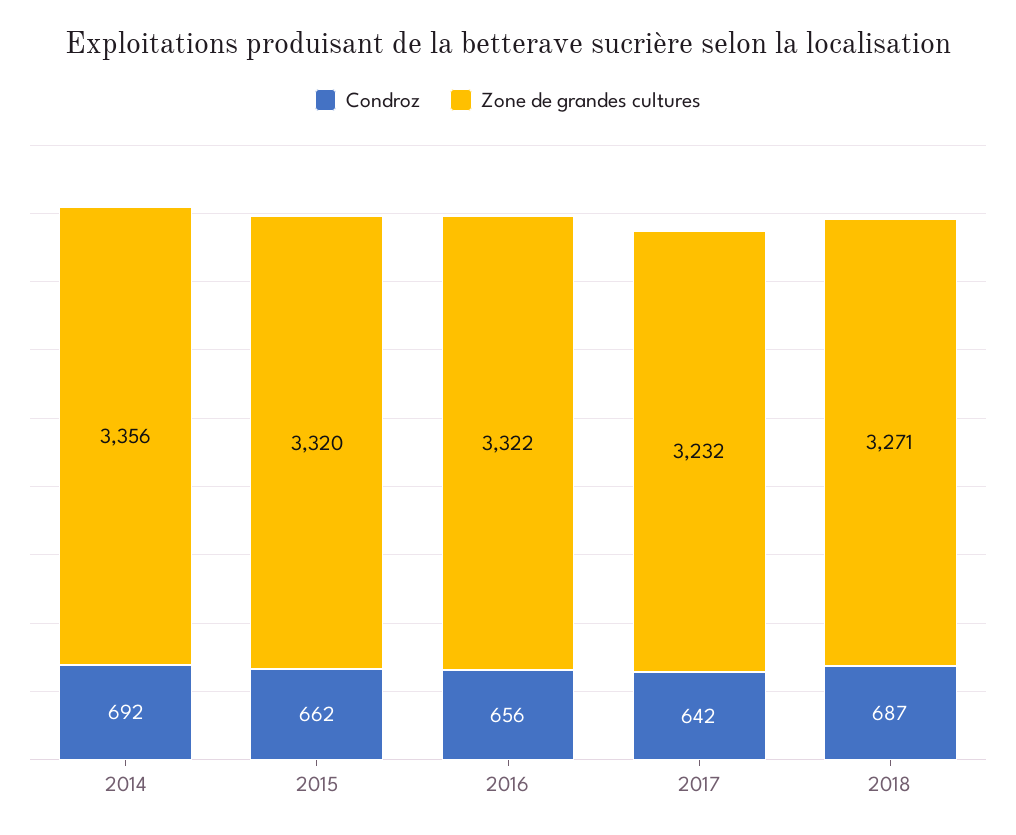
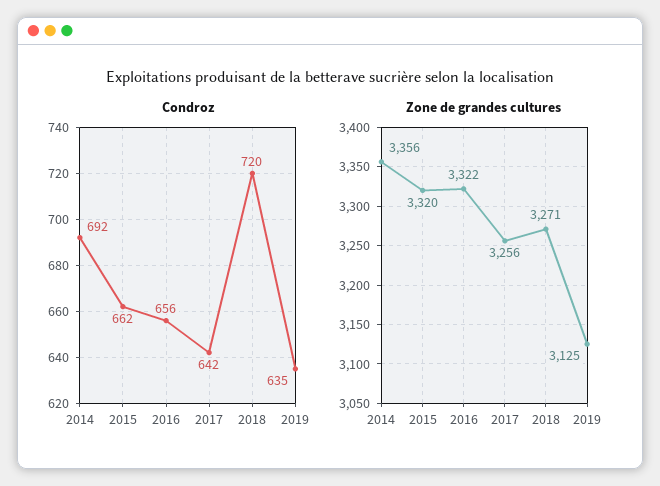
Zone de grandes cultures, 2017: 3232 -> 3256
Condroz, 2018: 687 -> 720
Condroz, 2019: none -> 635
Zone de grandes cultures, 2019: none -> 3125

